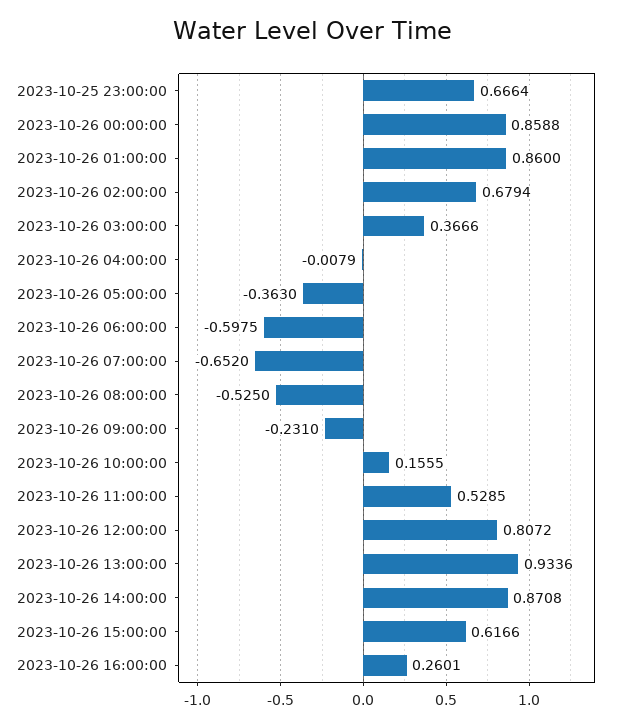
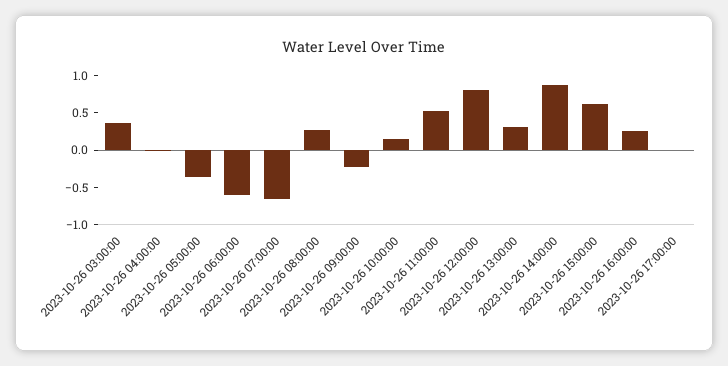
2023-10-25 23:00:00: 0.6664 -> none
2023-10-26 00:00:00: 0.8588 -> none
2023-10-26 01:00:00: 0.86 -> none
2023-10-26 02:00:00: 0.6794 -> none
2023-10-26 08:00:00: -0.525 -> 0.25
2023-10-26 13:00:00: 0.9336 -> 0.25
2023-10-26 17:00:00: none -> 0

